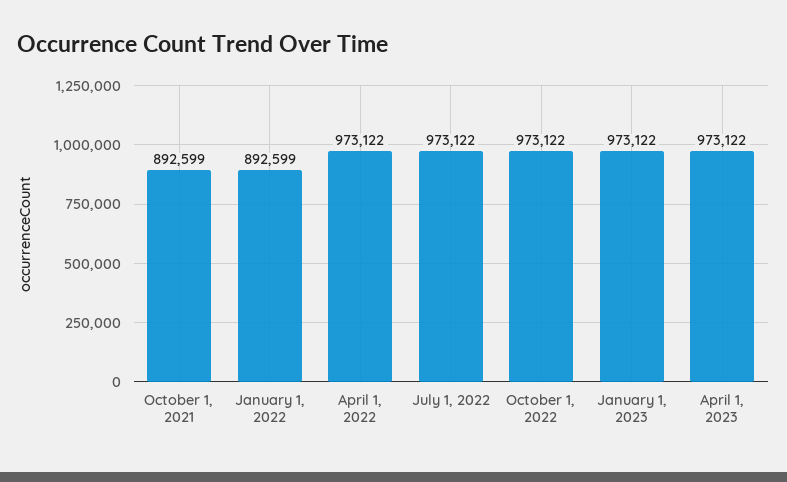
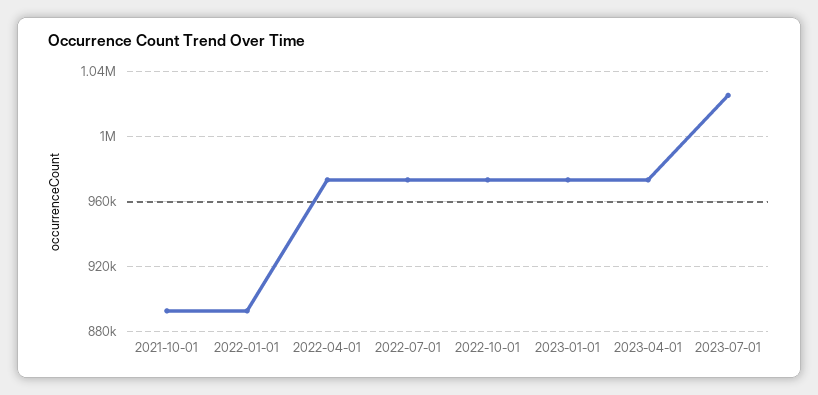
2023-07-01: none -> 1025000

